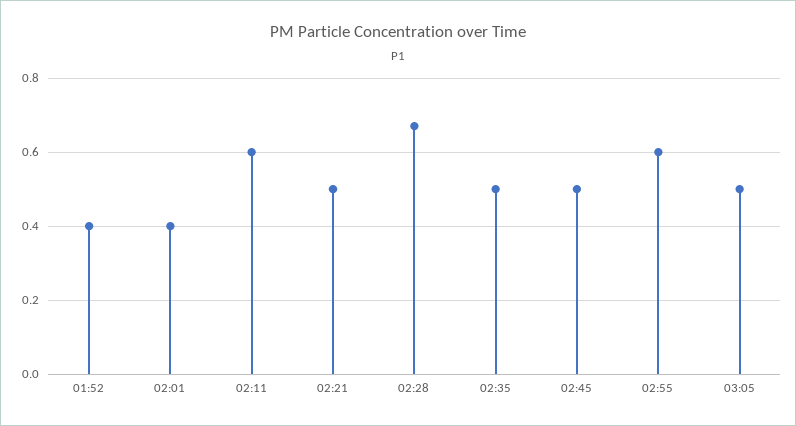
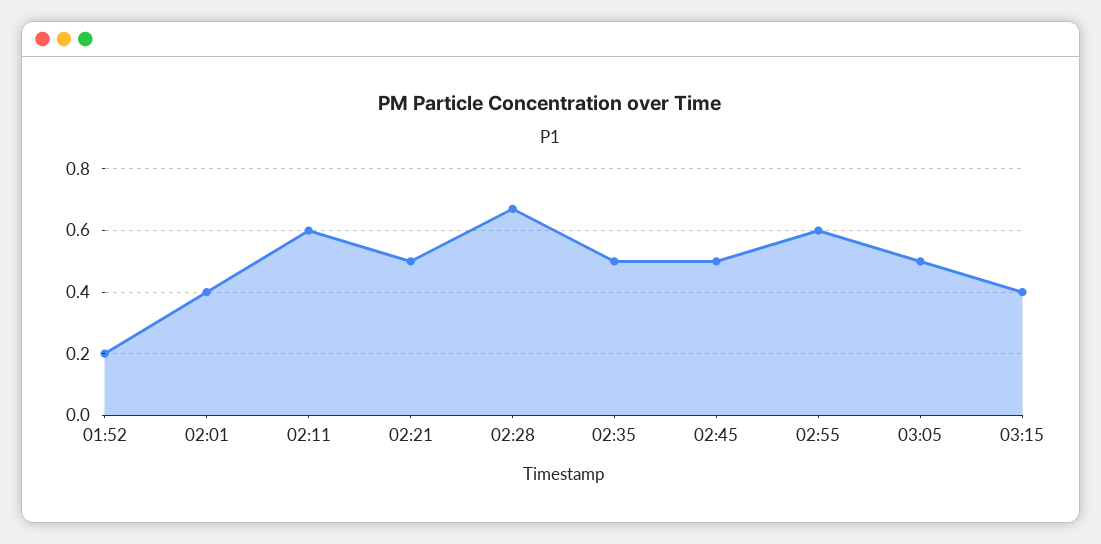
01:52: 0.4 -> 0.2
03:15: none -> 0.4

